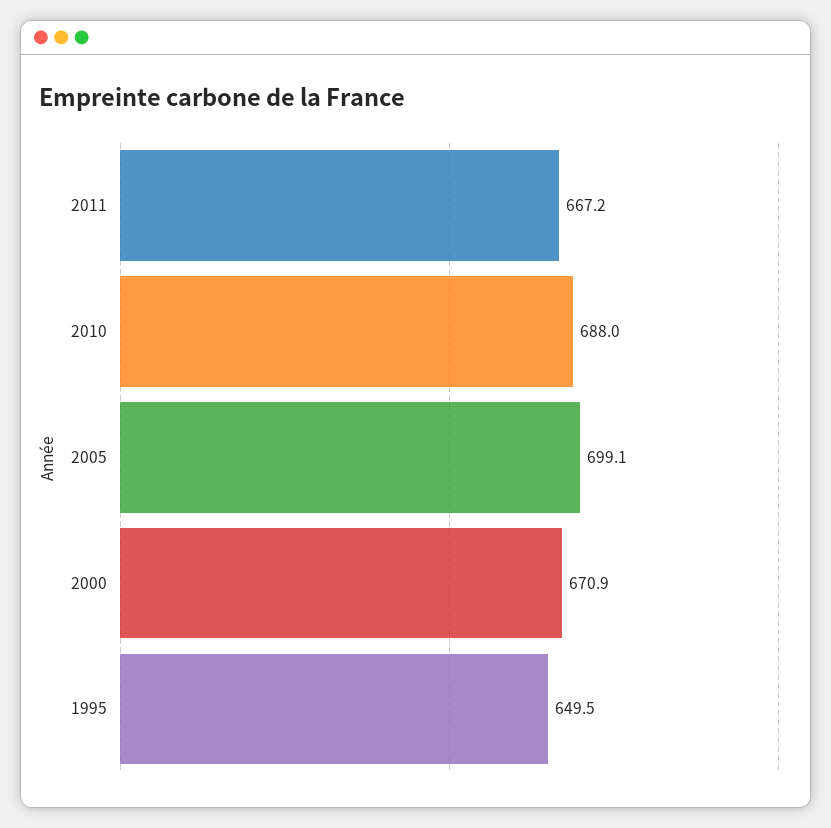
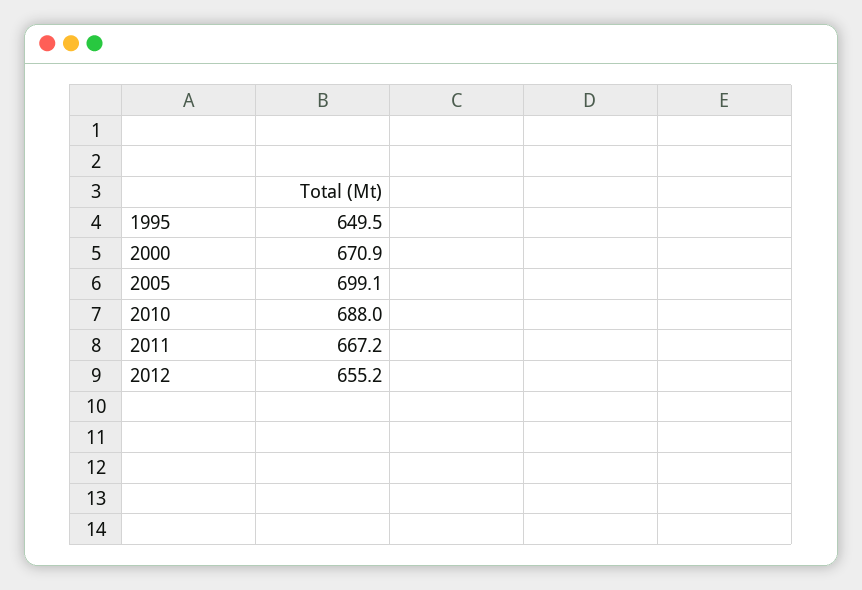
2012: none -> 655.2

